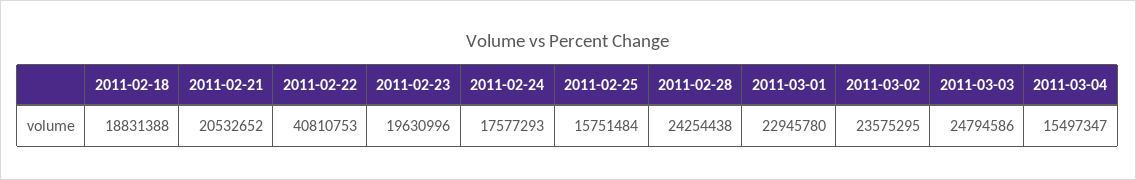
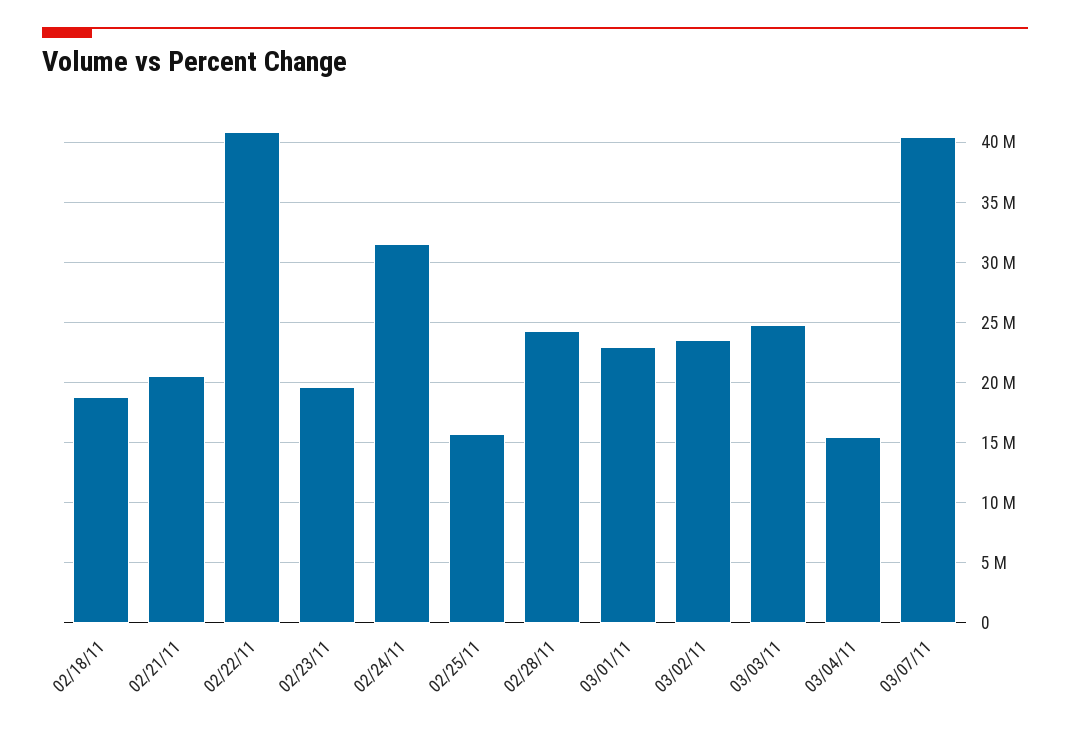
2011-02-24: 17577293 -> 31500000
03/07/11: none -> 40500000

